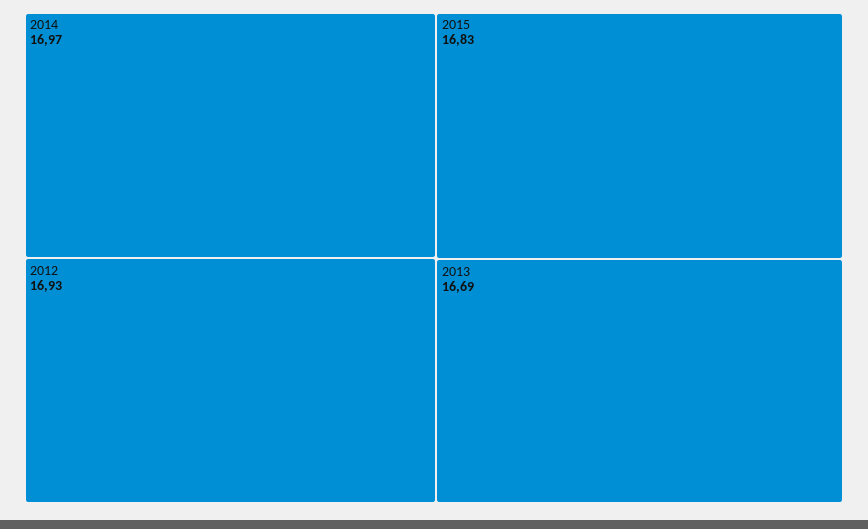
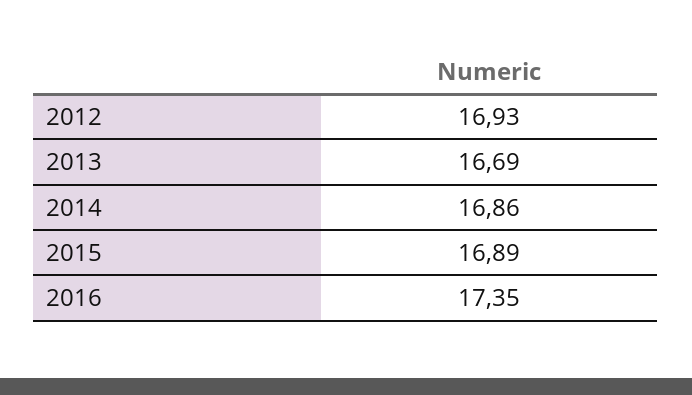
2014: 16.97 -> 16.86
2015: 16.83 -> 16.89
2016: none -> 17.35

